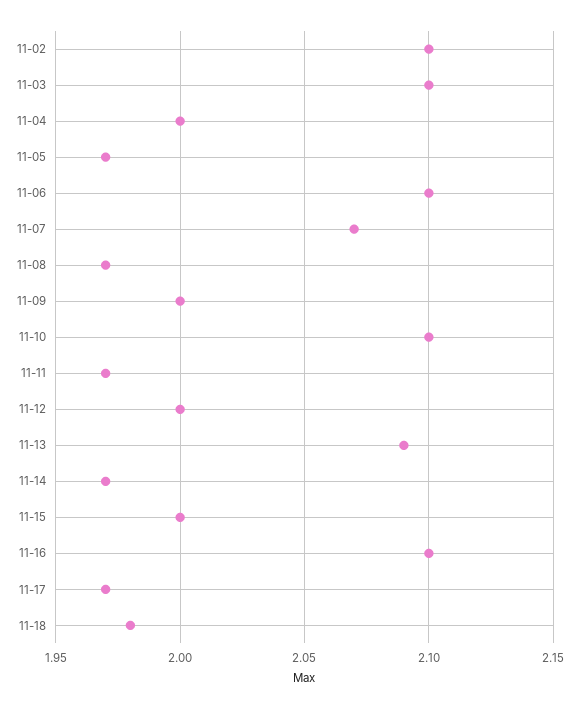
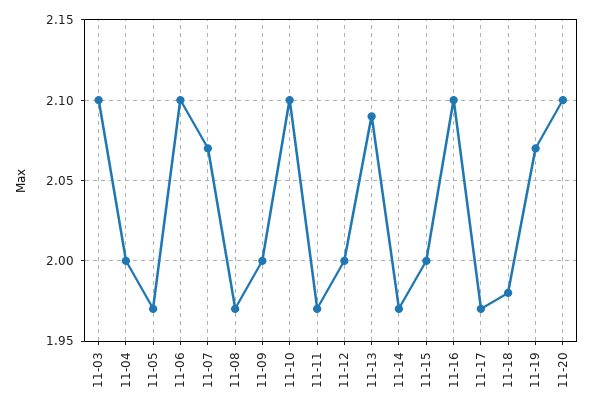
11-02: 2.1 -> none
11-19: none -> 2.07
11-20: none -> 2.1

